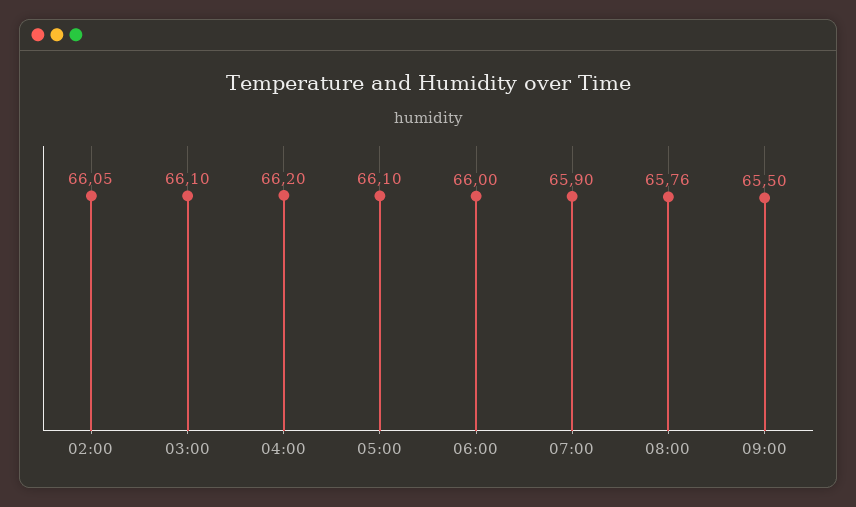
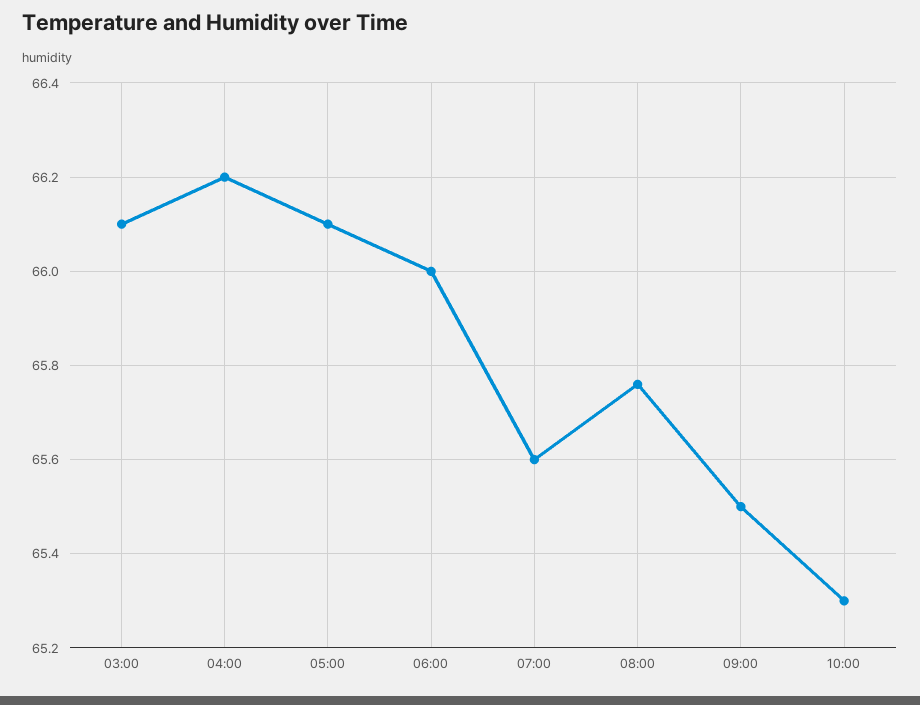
02:00: 66.05 -> none
07:00: 65.9 -> 65.6
10:00: none -> 65.3

